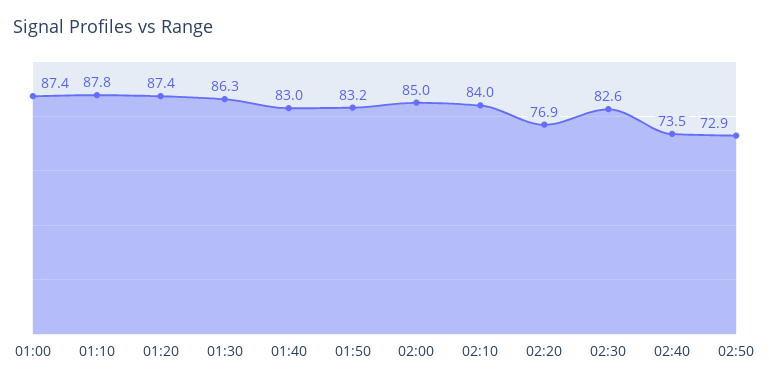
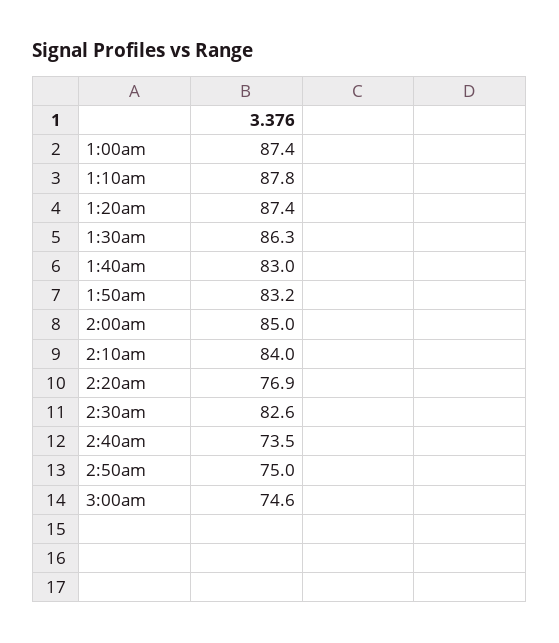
02:50: 72.9 -> 75
3:00am: none -> 74.6

